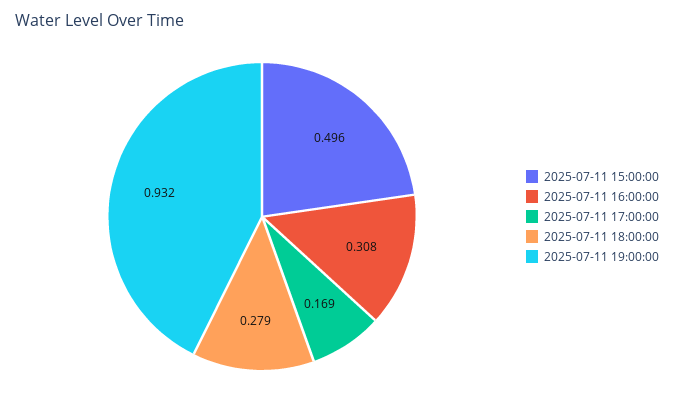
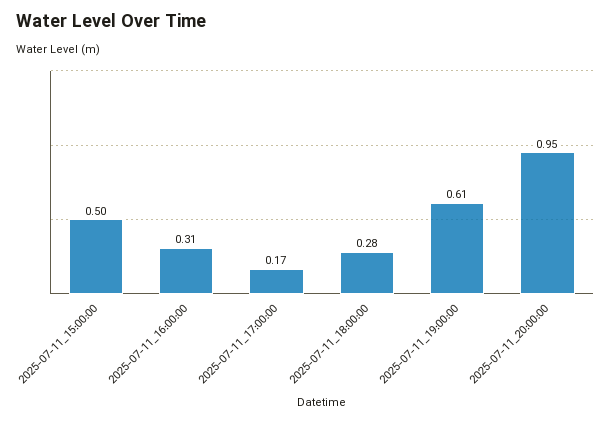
2025-07-11 19:00:00: 0.932 -> 0.61
2025-07-11_20:00:00: none -> 0.95

